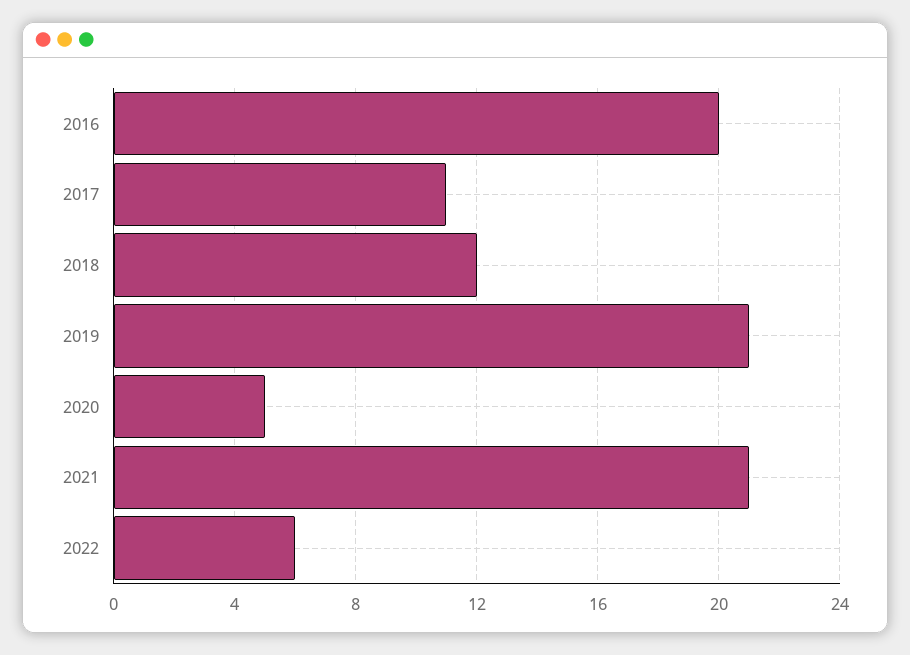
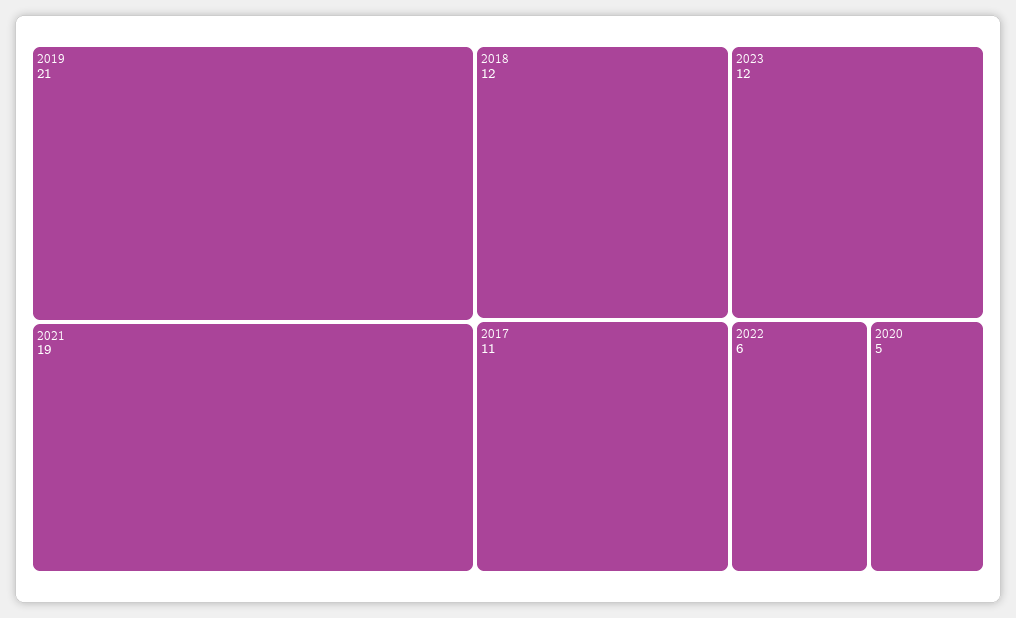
2016: 20 -> none
2021: 21 -> 19
2023: none -> 12

